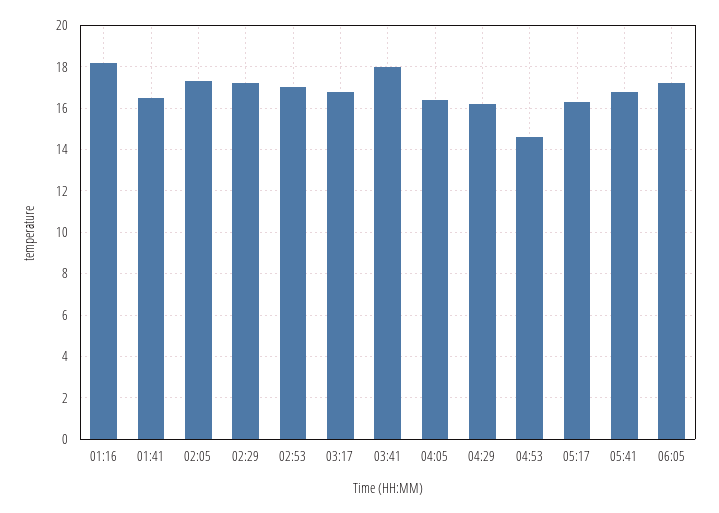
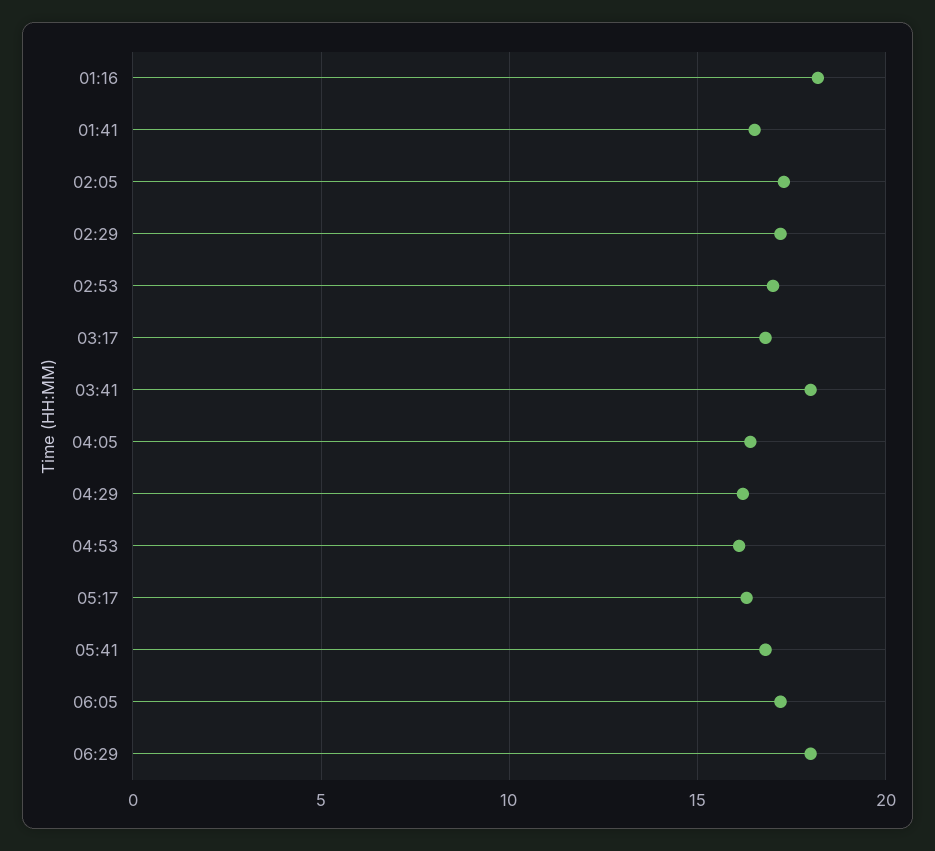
04:53: 14.5 -> 16
06:29: none -> 18

